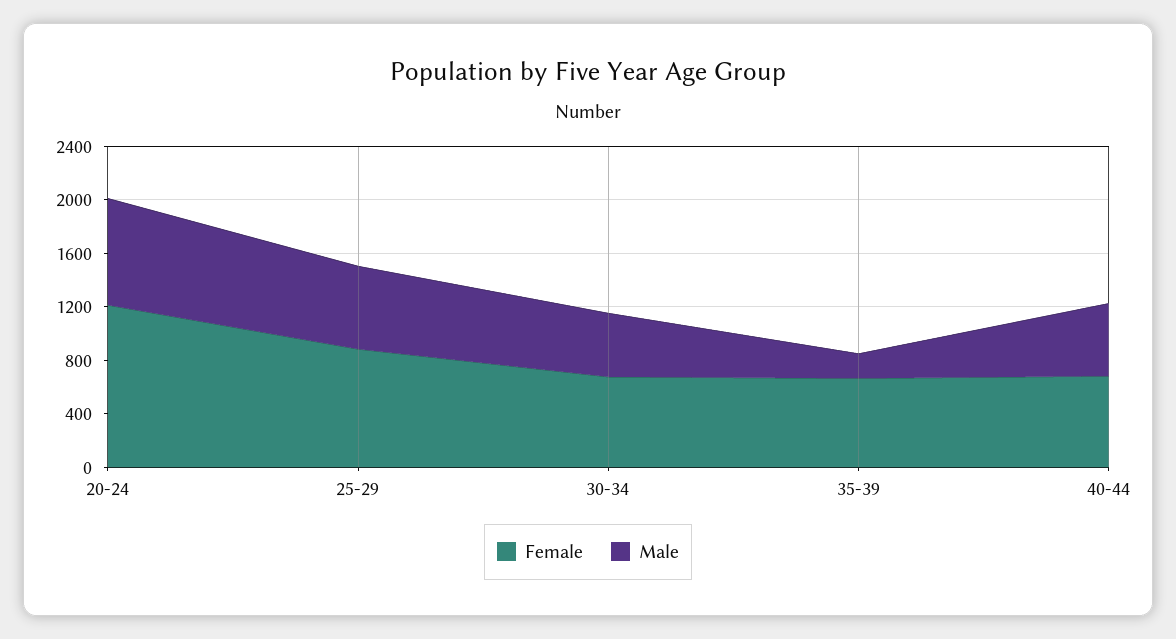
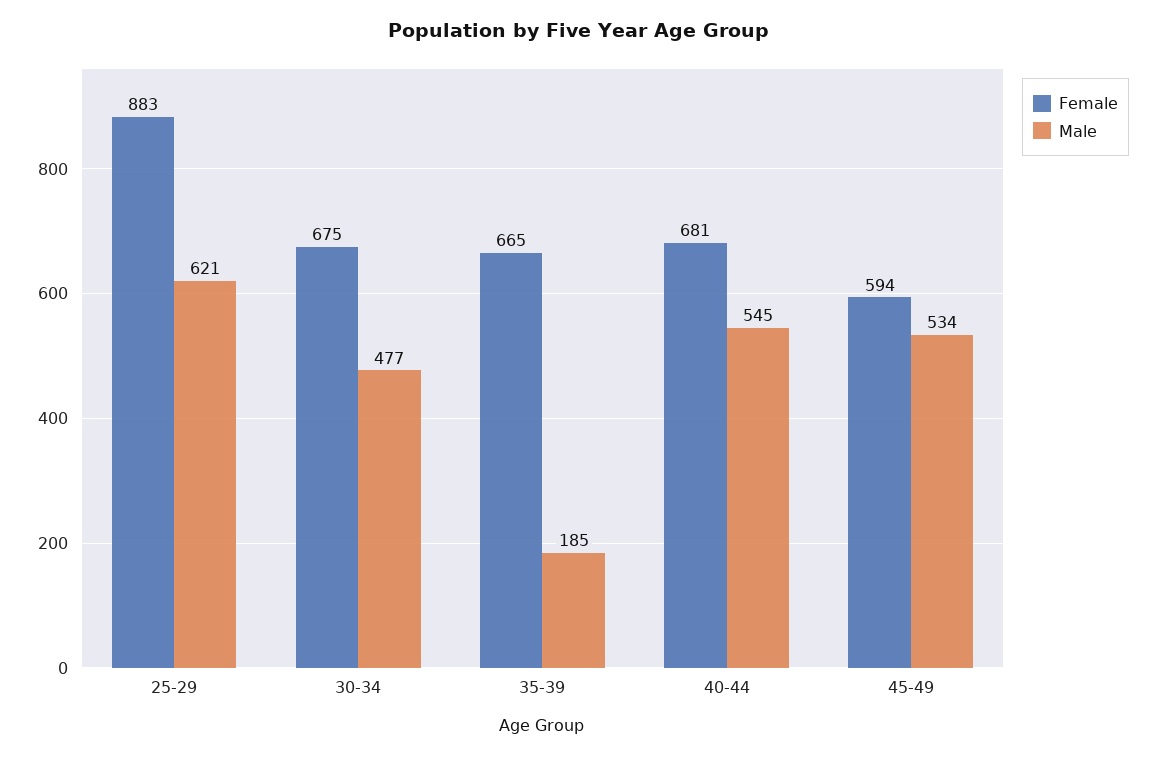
Female, 20-24: 1200 -> none
Male, 20-24: 800 -> none
Female, 45-49: none -> 594
Male, 45-49: none -> 534

